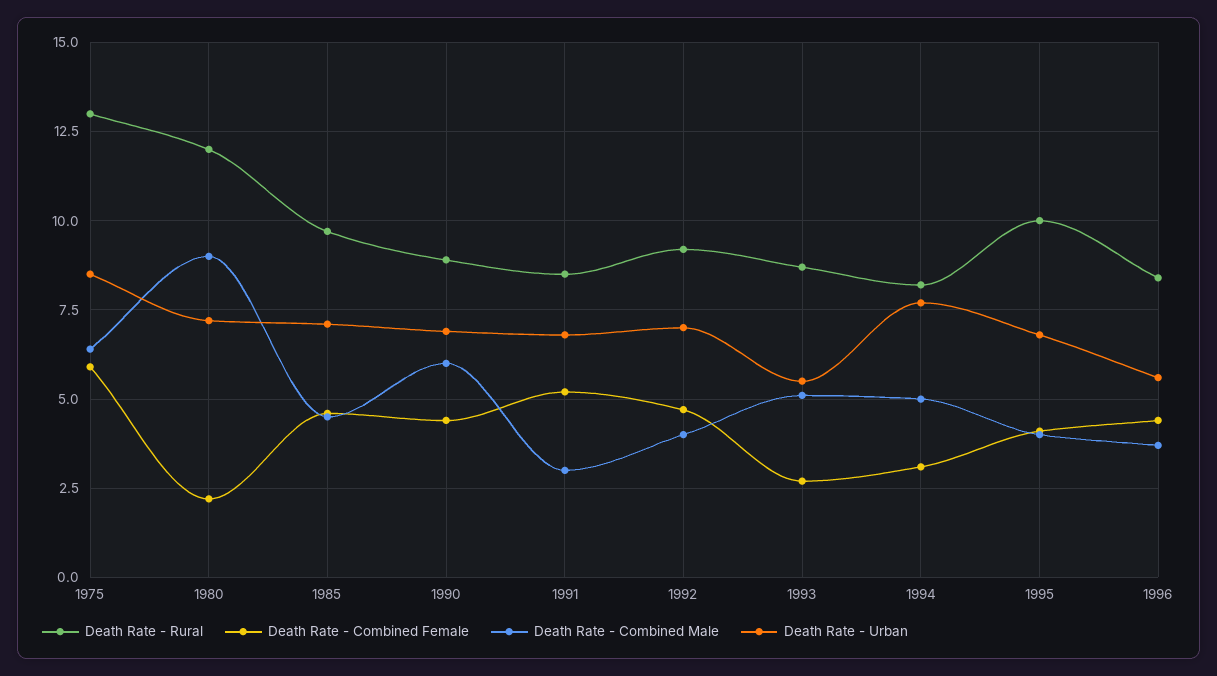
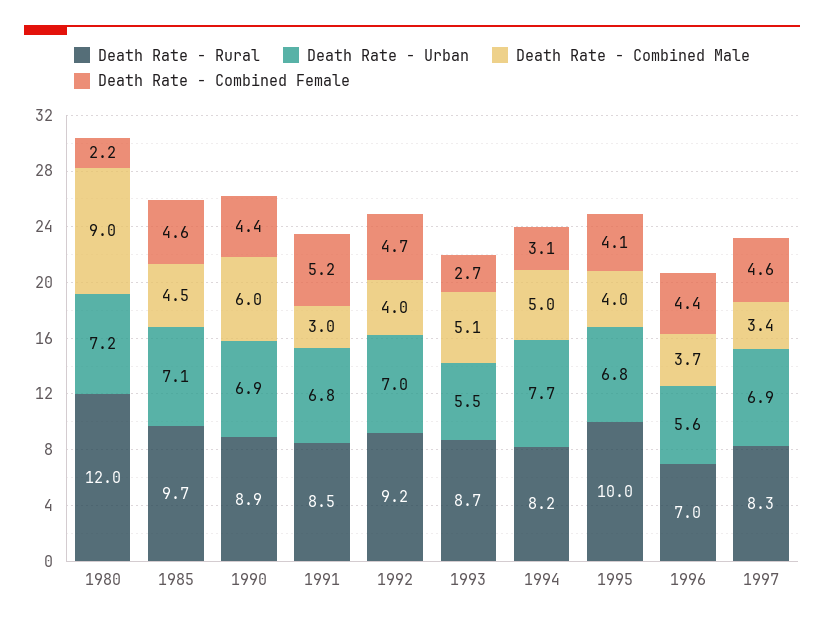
Death Rate - Rural, 1975: 13 -> none
Death Rate - Combined Female, 1975: 6 -> none
Death Rate - Combined Male, 1975: 6.5 -> none
Death Rate - Urban, 1975: 8.5 -> none
Death Rate - Rural, 1996: 8.5 -> 7
Death Rate - Rural, 1997: none -> 8.3
Death Rate - Urban, 1997: none -> 6.9
Death Rate - Combined Male, 1997: none -> 3.4
Death Rate - Combined Female, 1997: none -> 4.6

